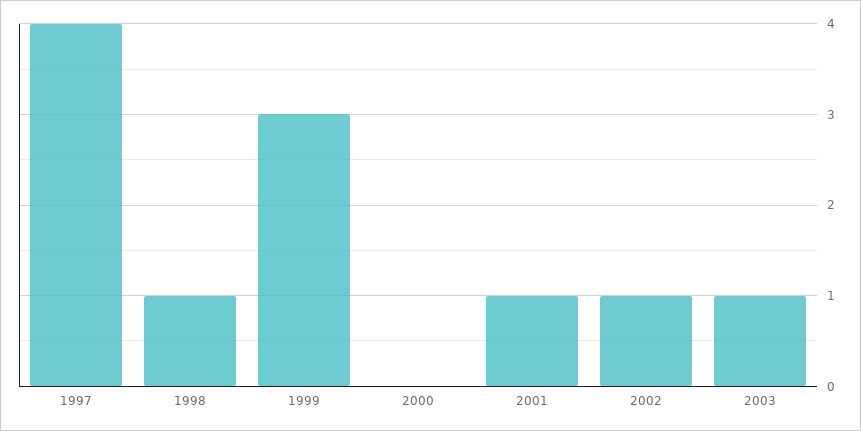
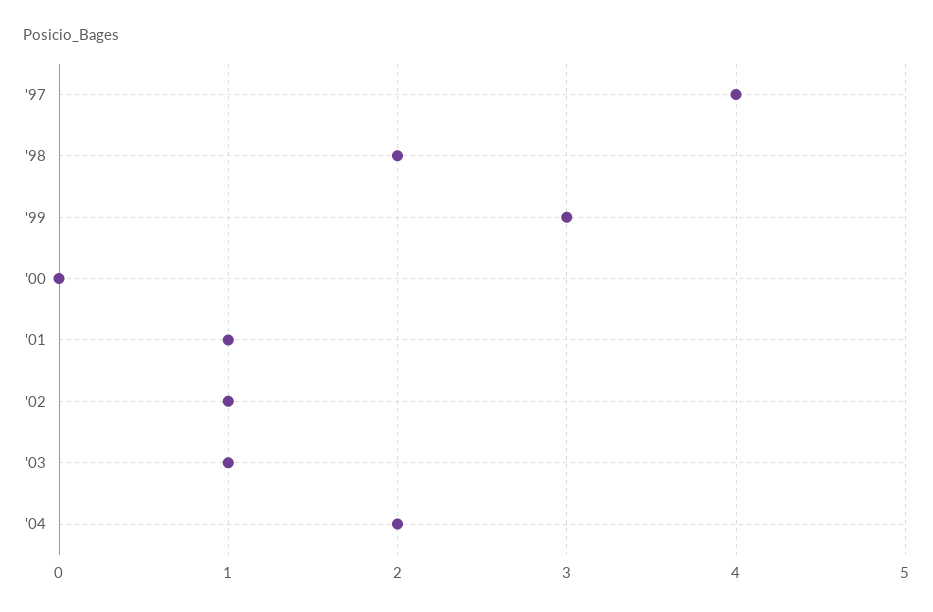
1998: 1 -> 2
'04: none -> 2

